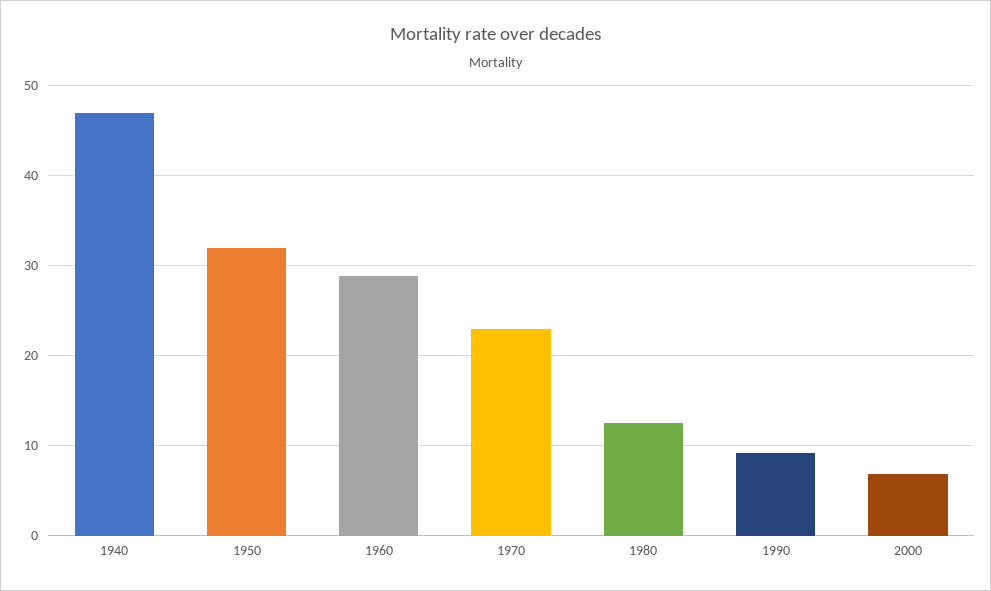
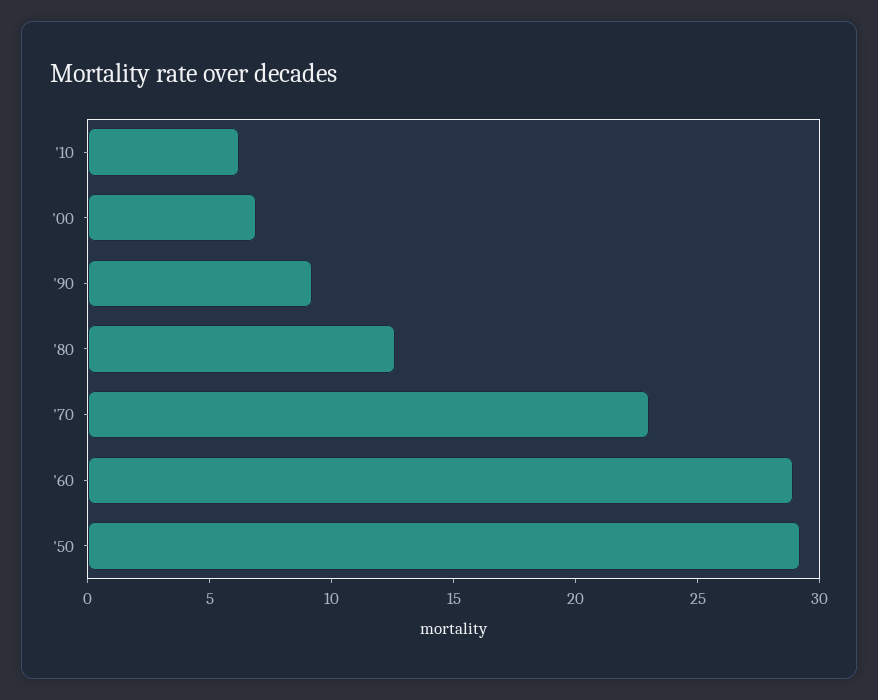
1940: 47 -> none
1950: 32 -> 29
'10: none -> 6

